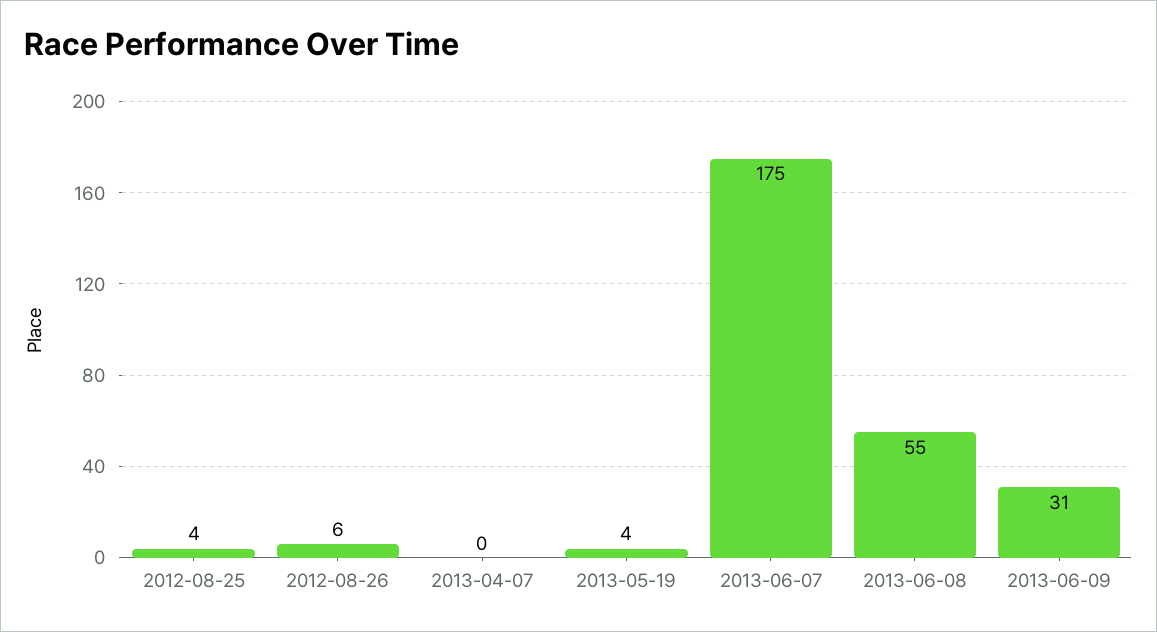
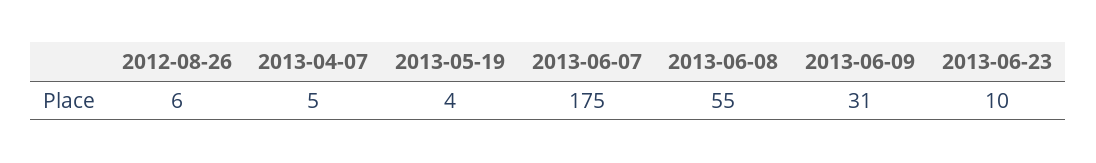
2012-08-25: 4 -> none
2013-04-07: 0 -> 5
2013-06-23: none -> 10

